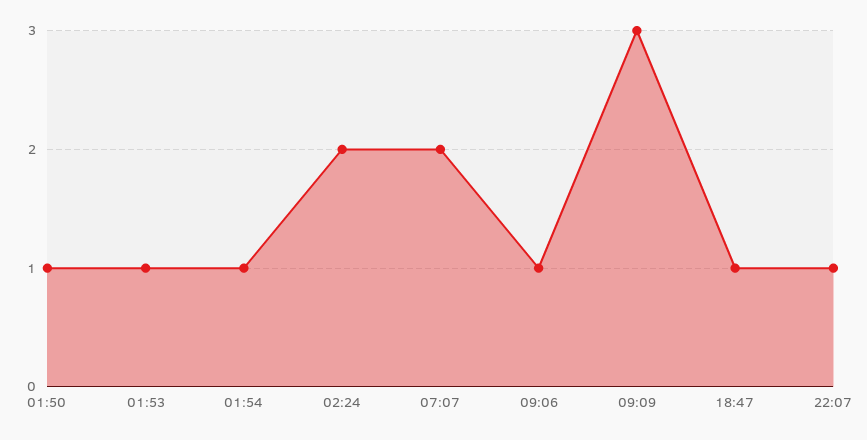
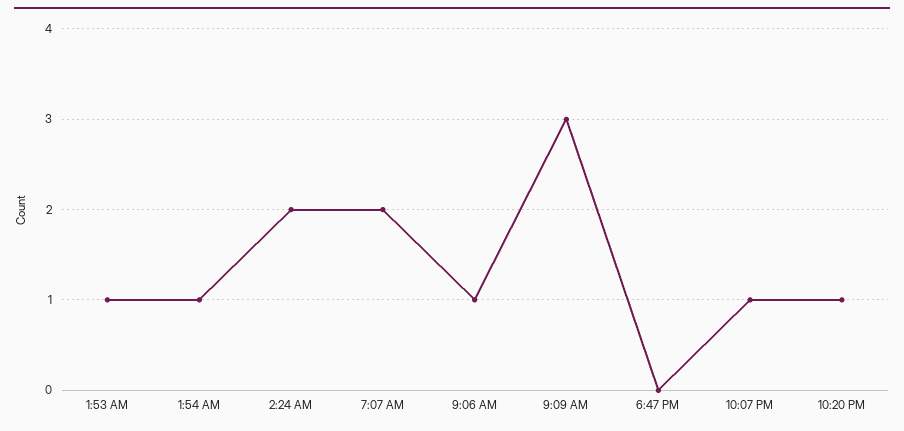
01:50: 1 -> none
18:47: 1 -> 0
10:20 PM: none -> 1

